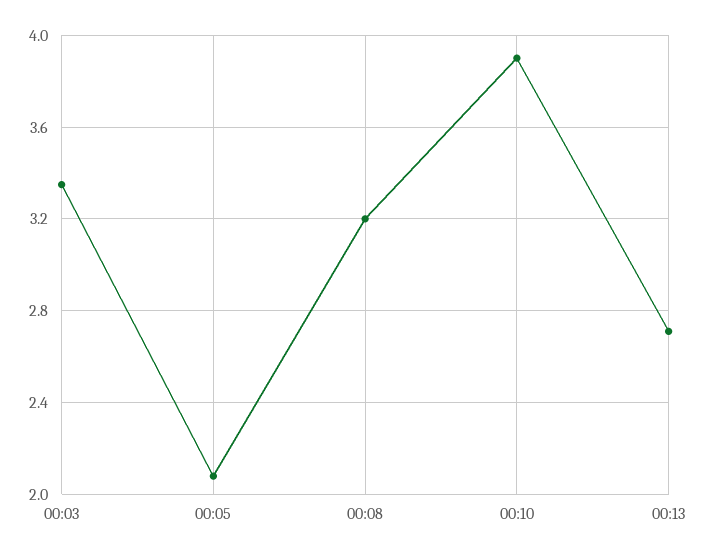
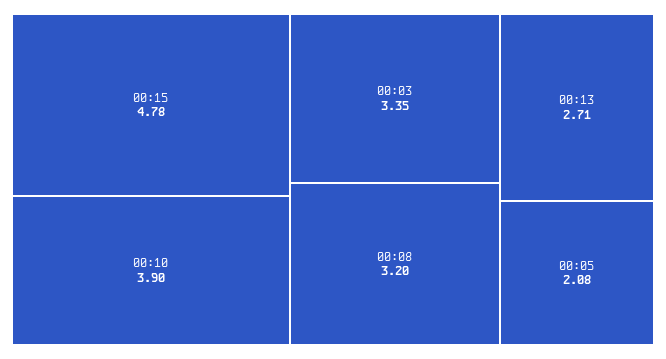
00:15: none -> 4.78

